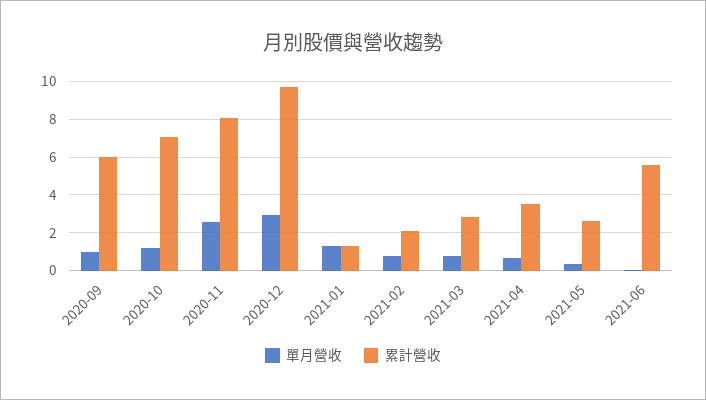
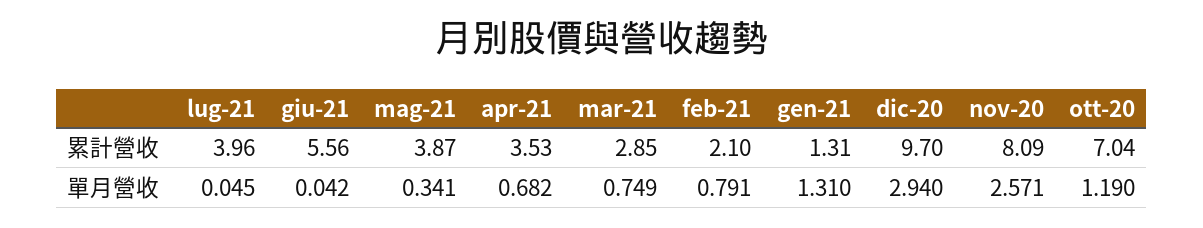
單月營收, 2020-09: 1 -> none
累計營收, 2020-09: 6 -> none
累計營收, 2021-05: 2.5 -> 3.87
累計營收, lug-21: none -> 3.96
單月營收, lug-21: none -> 0.045

